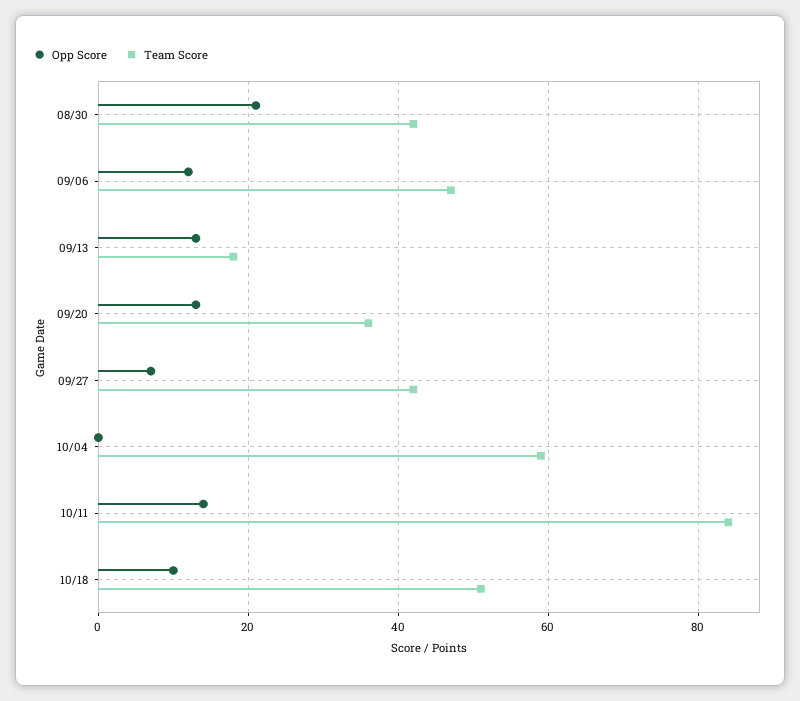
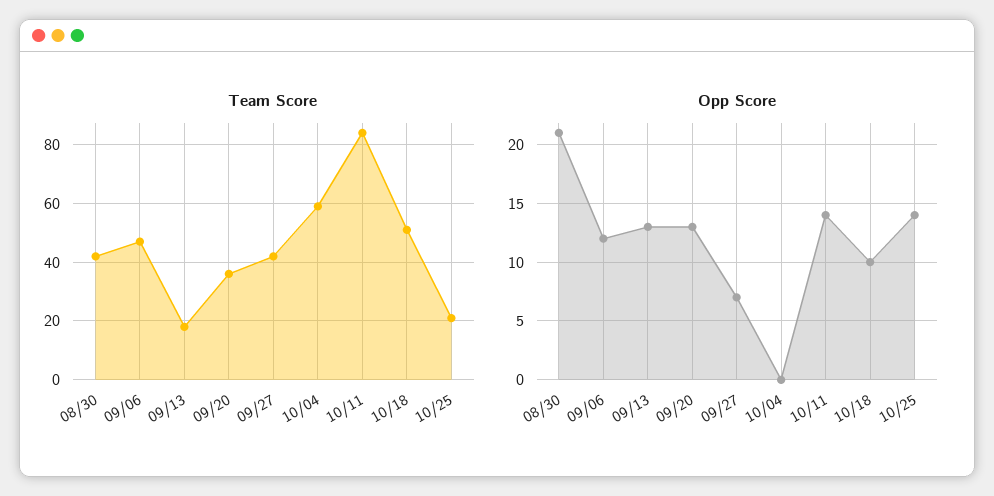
Team Score, 10/25: none -> 20
Opp Score, 10/25: none -> 14

